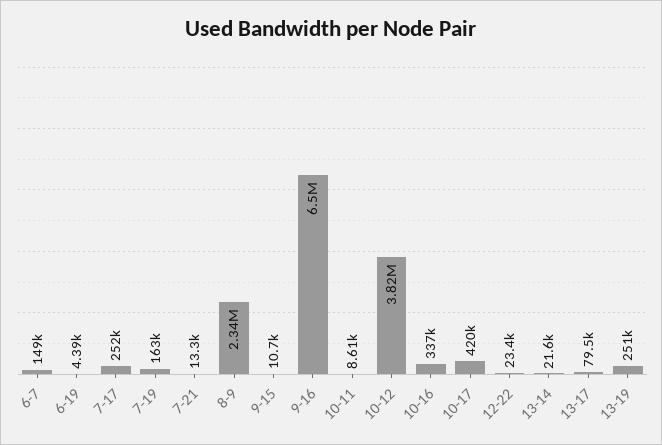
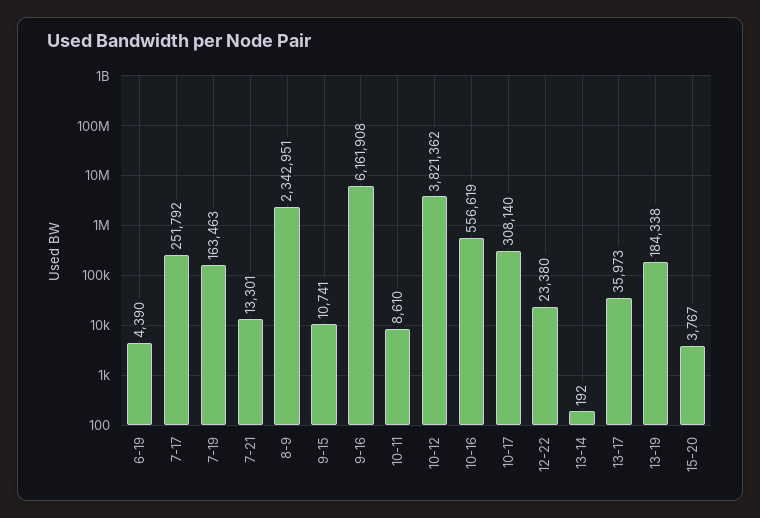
6-7: 149000 -> none
9-16: 6500000 -> 6161908
10-16: 337000 -> 556619
10-17: 420000 -> 308140
13-14: 21600 -> 192
13-17: 79500 -> 35973
13-19: 251000 -> 184338
15-20: none -> 3767

